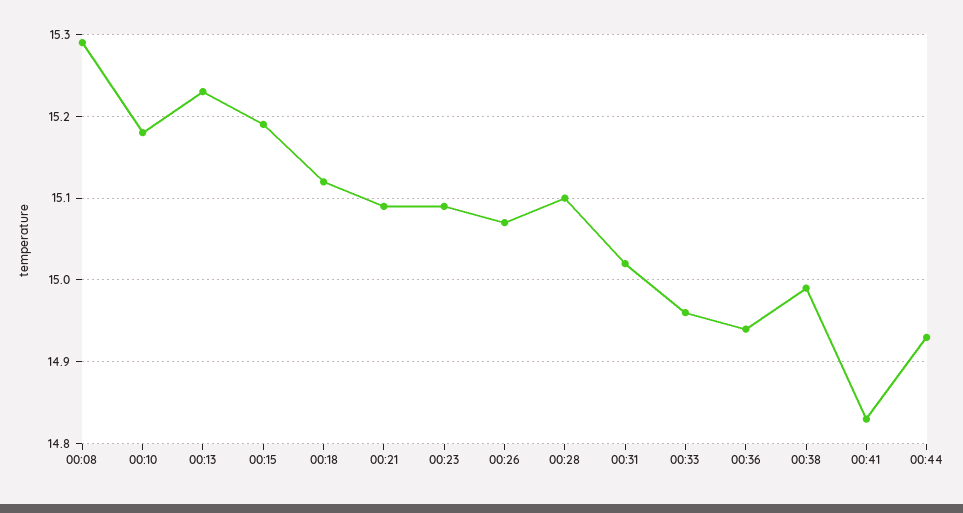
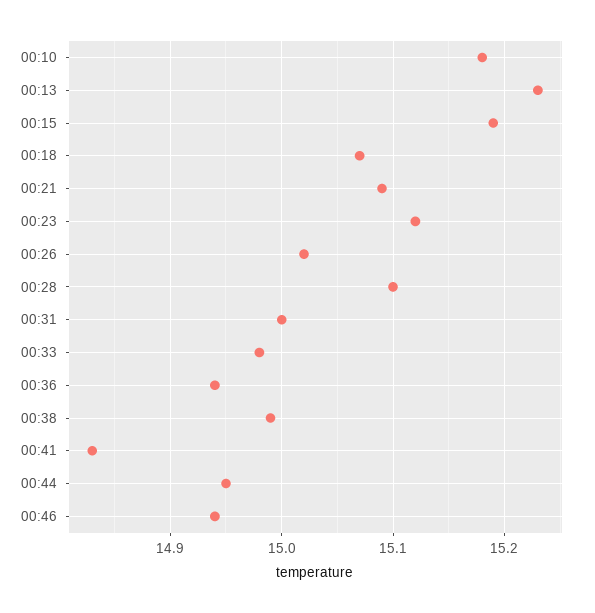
00:08: 15.29 -> none
00:18: 15.12 -> 15.07
00:23: 15.09 -> 15.12
00:26: 15.07 -> 15.02
00:31: 15.02 -> 15
00:33: 14.96 -> 14.98
00:44: 14.93 -> 14.95
00:46: none -> 14.94

